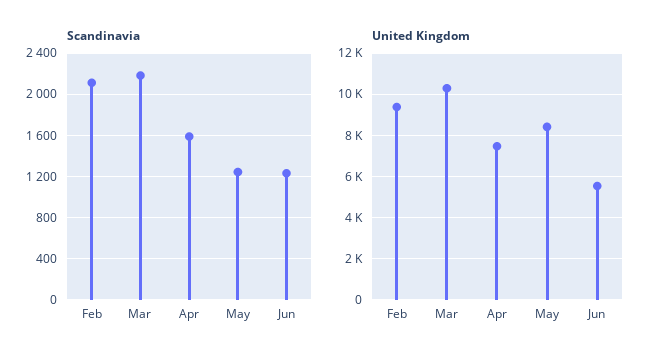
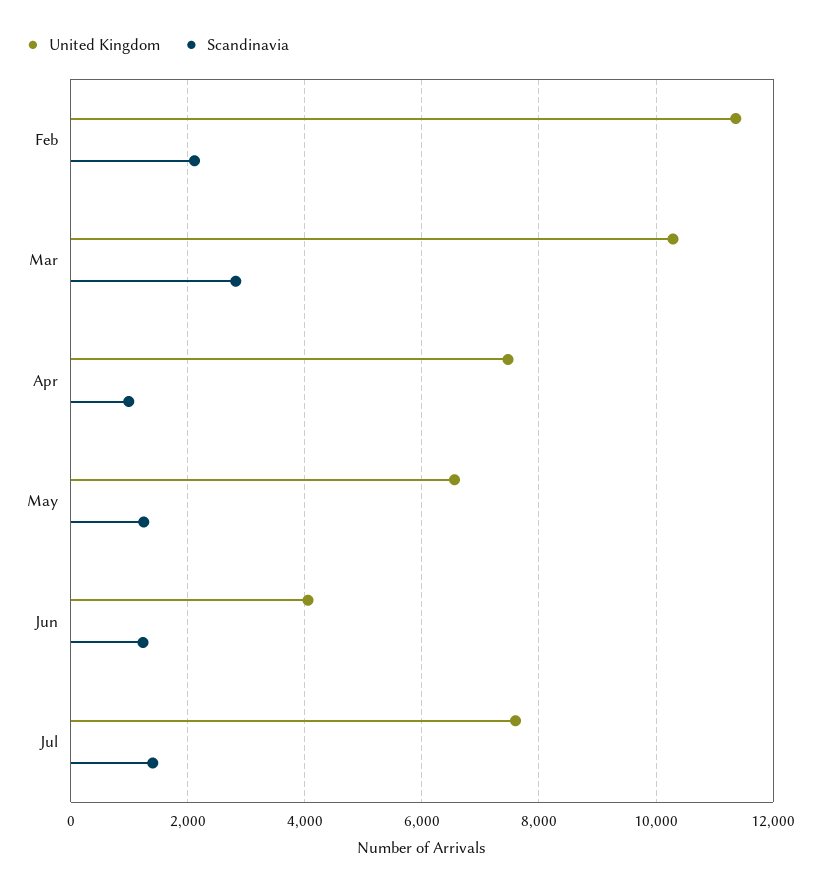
Scandinavia, Mar: 2200 -> 2800
Scandinavia, Apr: 1600 -> 1000
United Kingdom, Feb: 9500 -> 11400
United Kingdom, May: 8500 -> 6600
United Kingdom, Jun: 5500 -> 4000
United Kingdom, Jul: none -> 7600
Scandinavia, Jul: none -> 1400

